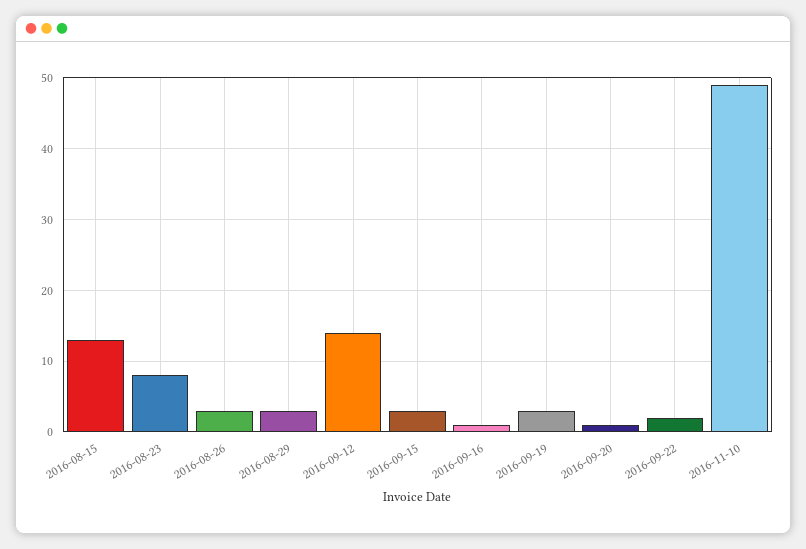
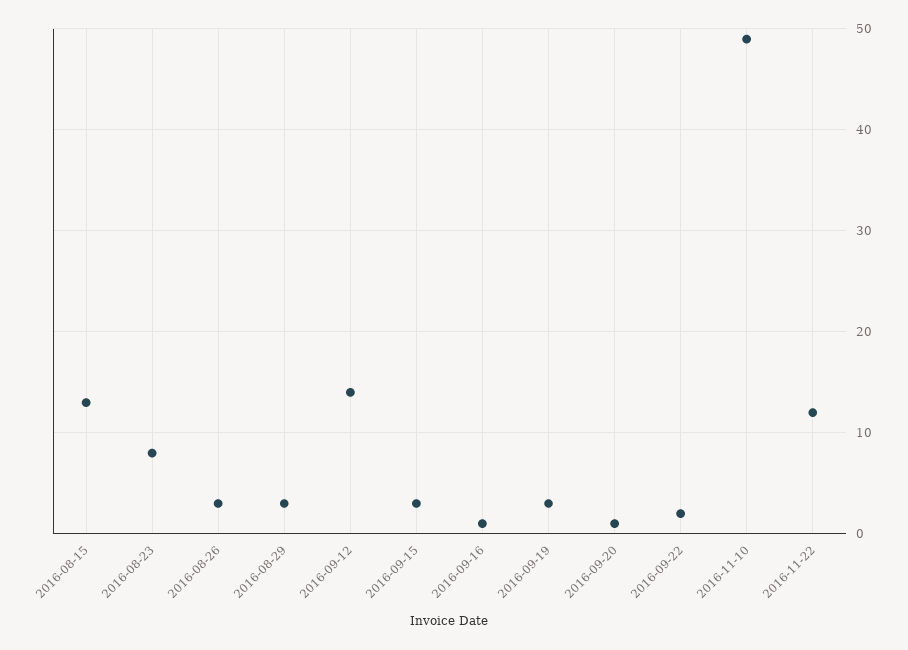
2016-11-22: none -> 12

